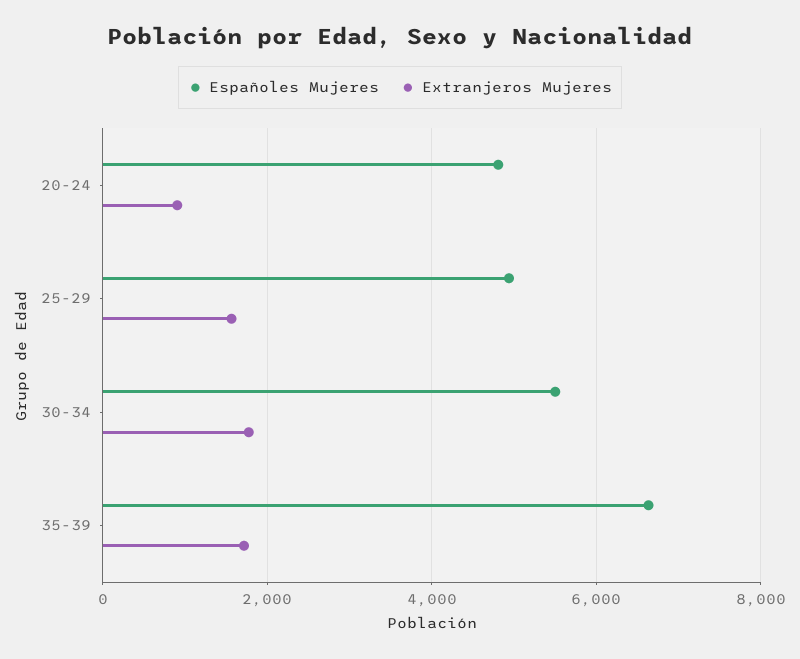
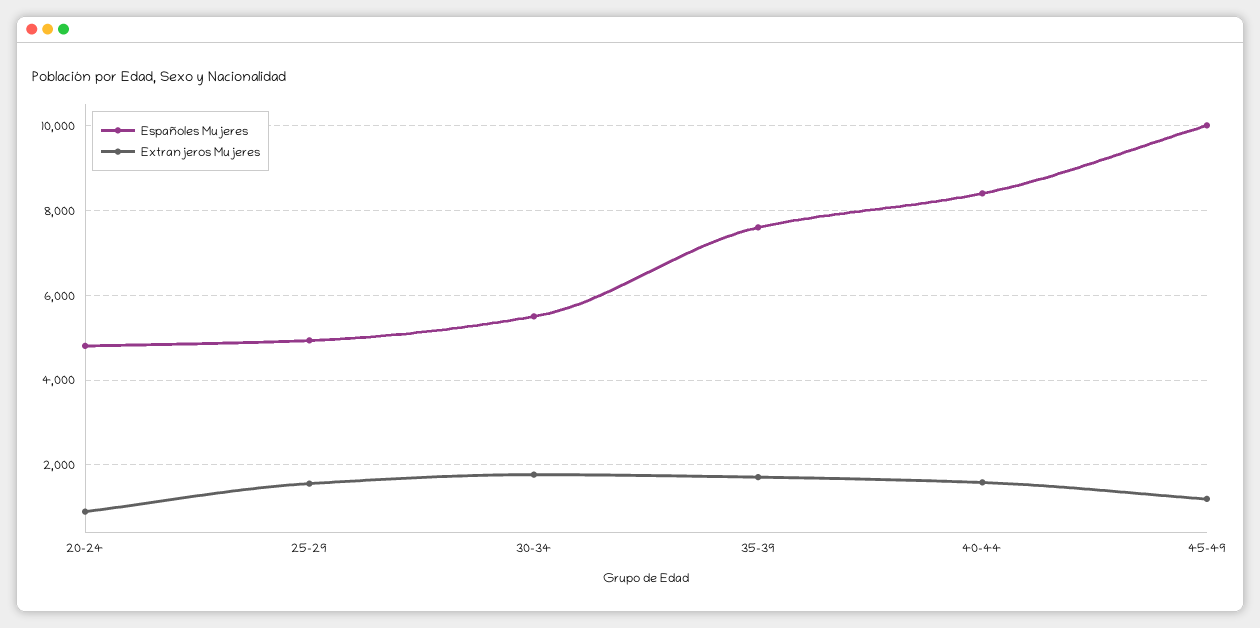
Españoles Mujeres, 35-39: 6600 -> 7600
Españoles Mujeres, 40-44: none -> 8400
Extranjeros Mujeres, 40-44: none -> 1600
Españoles Mujeres, 45-49: none -> 10000
Extranjeros Mujeres, 45-49: none -> 1200

